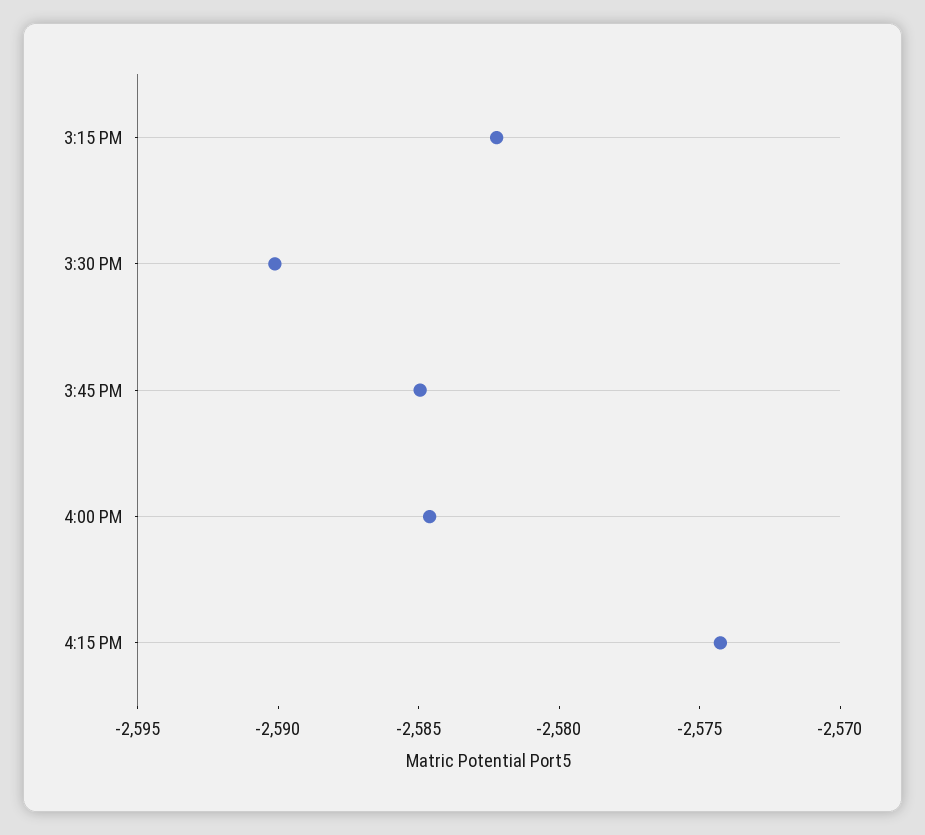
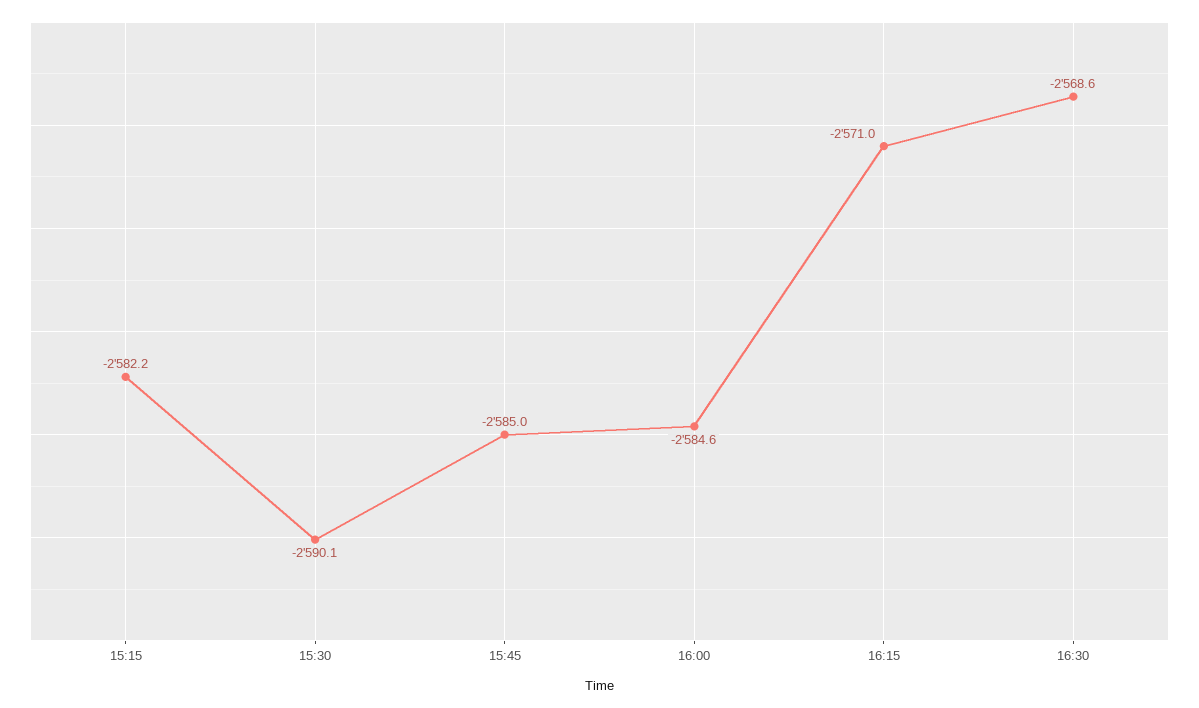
4:15 PM: -2574 -> -2571
16:30: none -> -2568.6

